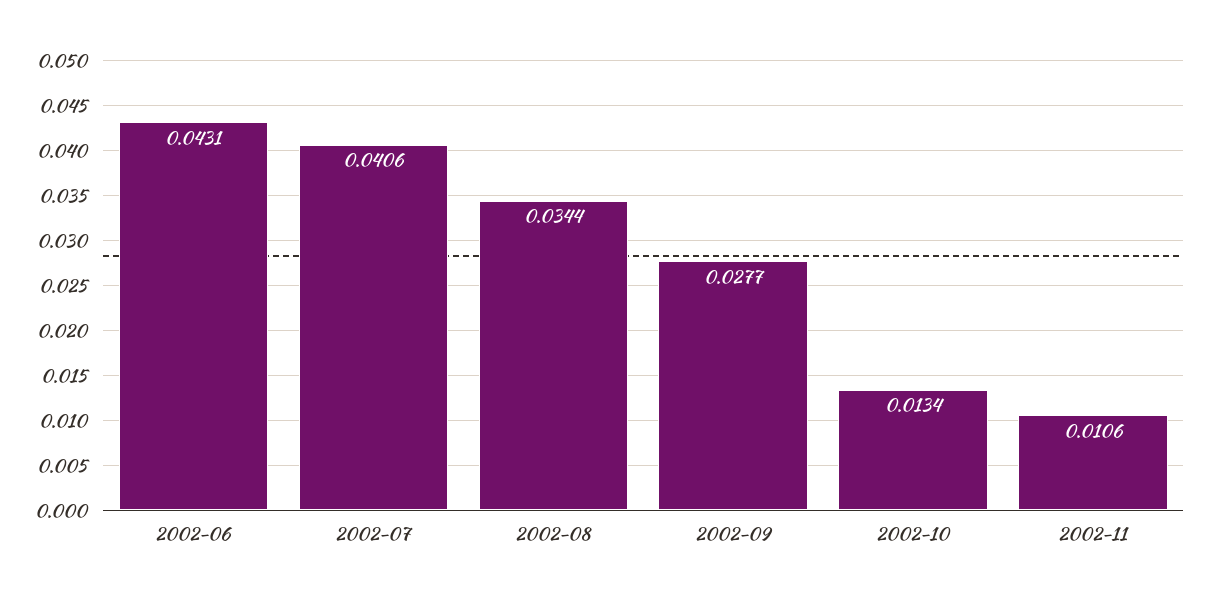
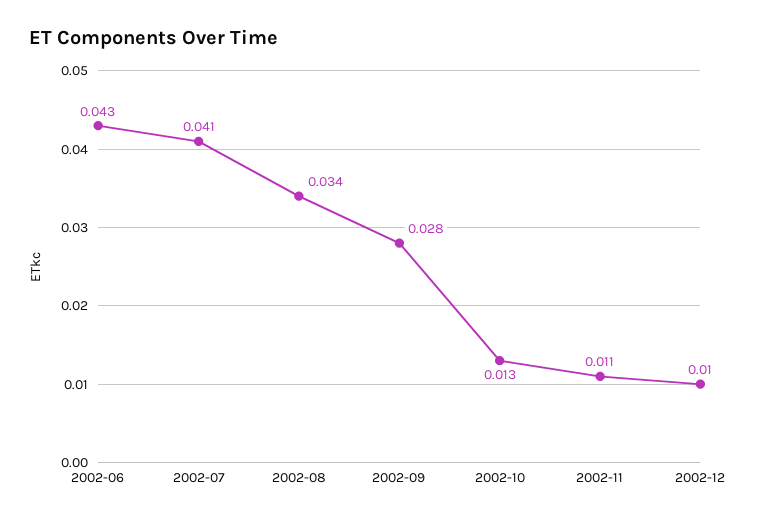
2002-12: none -> 0.01

